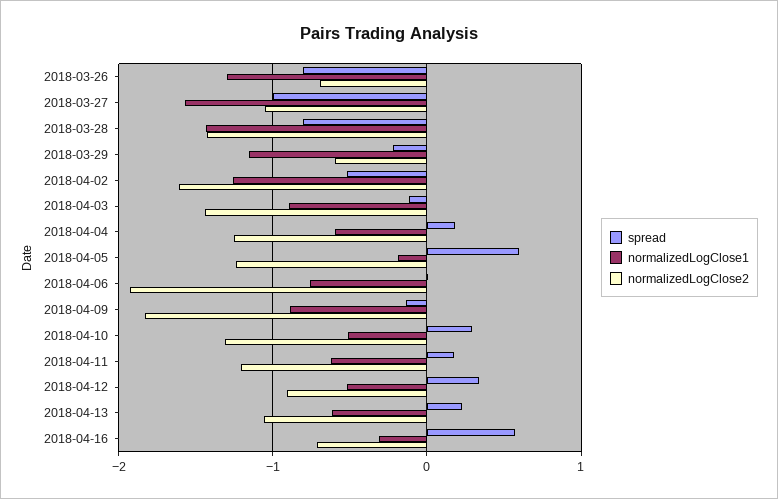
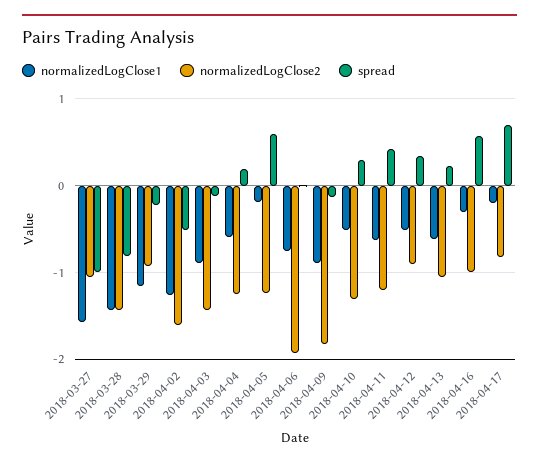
spread, 2018-03-26: -0.8 -> none
normalizedLogClose1, 2018-03-26: -1.3 -> none
normalizedLogClose2, 2018-03-26: -0.7 -> none
normalizedLogClose2, 2018-03-29: -0.6 -> -0.9
spread, 2018-04-11: 0.2 -> 0.4
normalizedLogClose2, 2018-04-16: -0.7 -> -1
normalizedLogClose1, 2018-04-17: none -> -0.2
normalizedLogClose2, 2018-04-17: none -> -0.8
spread, 2018-04-17: none -> 0.7

